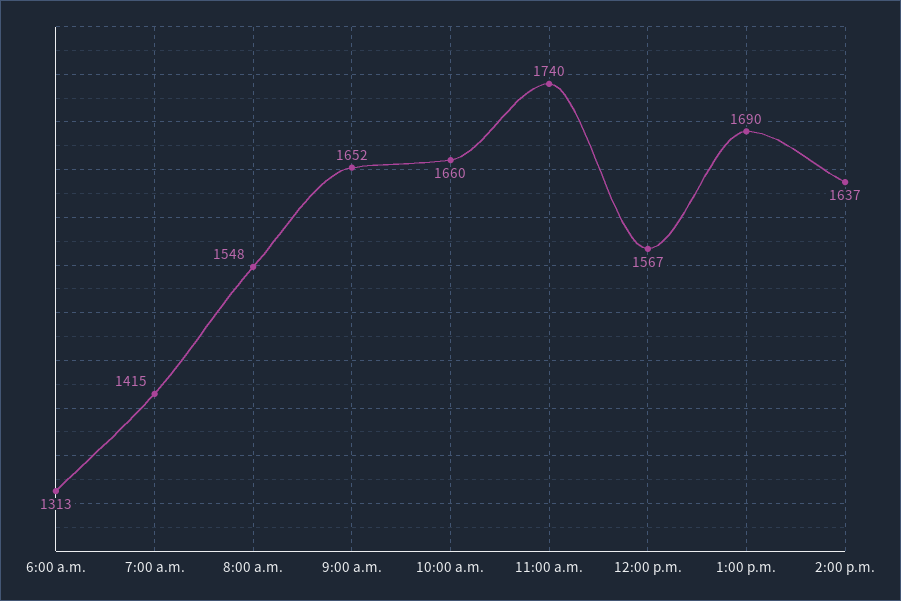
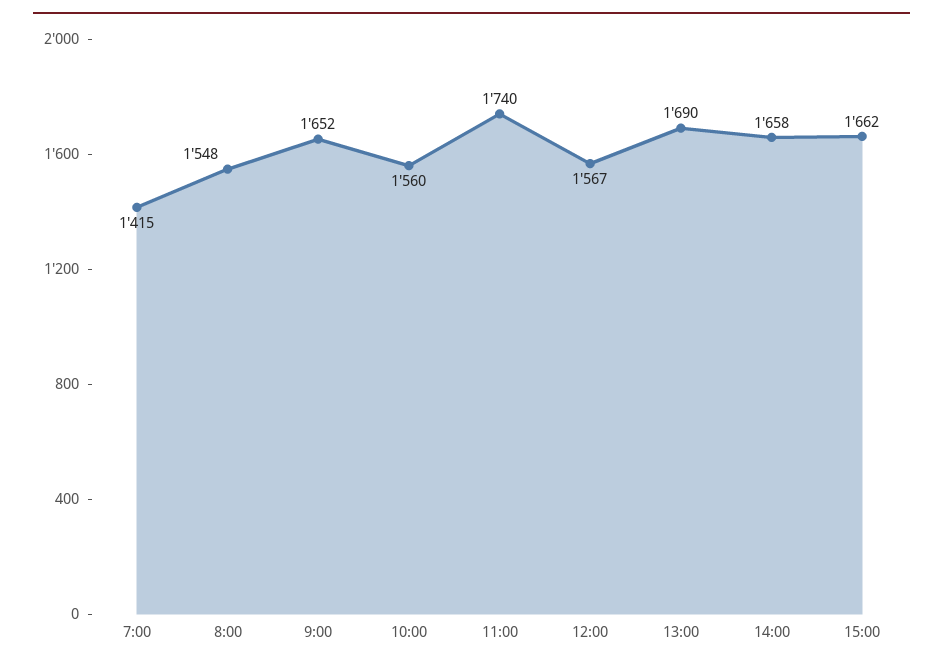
6:00 a.m.: 1313 -> none
10:00 a.m.: 1660 -> 1560
2:00 p.m.: 1637 -> 1658
15:00: none -> 1662

